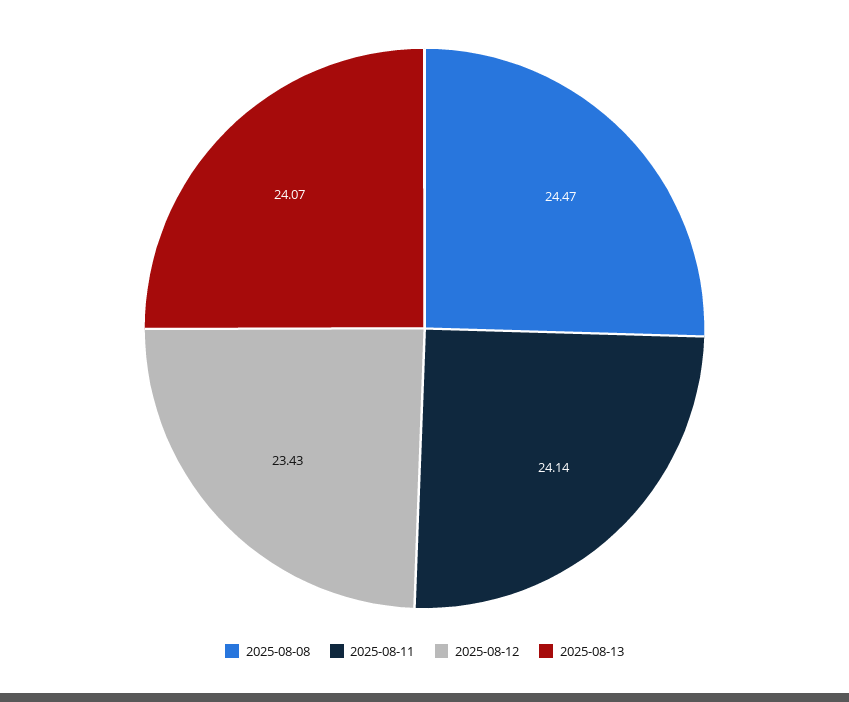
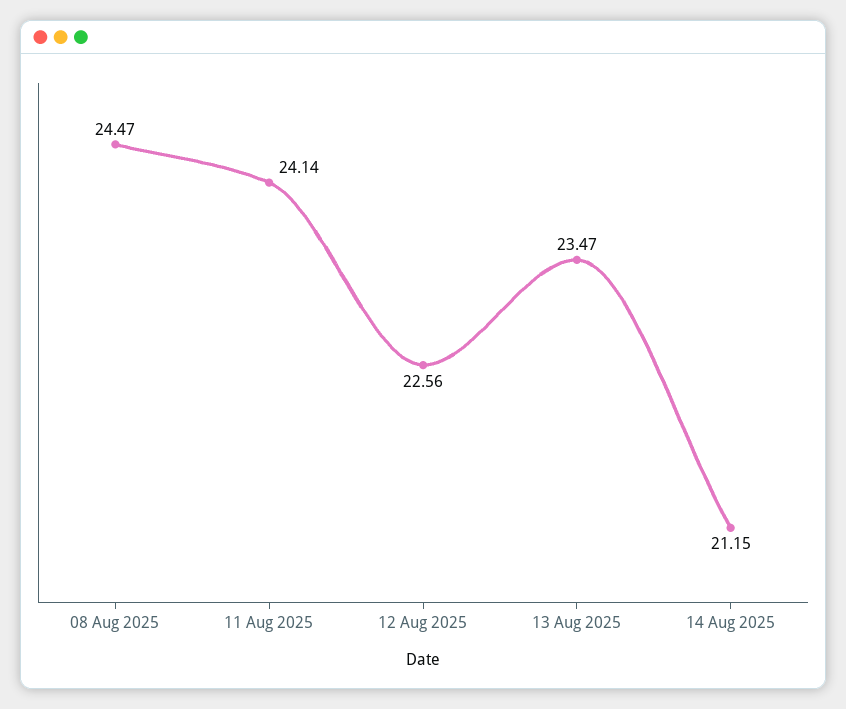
2025-08-12: 23.43 -> 22.56
2025-08-13: 24.07 -> 23.47
14 Aug 2025: none -> 21.15

